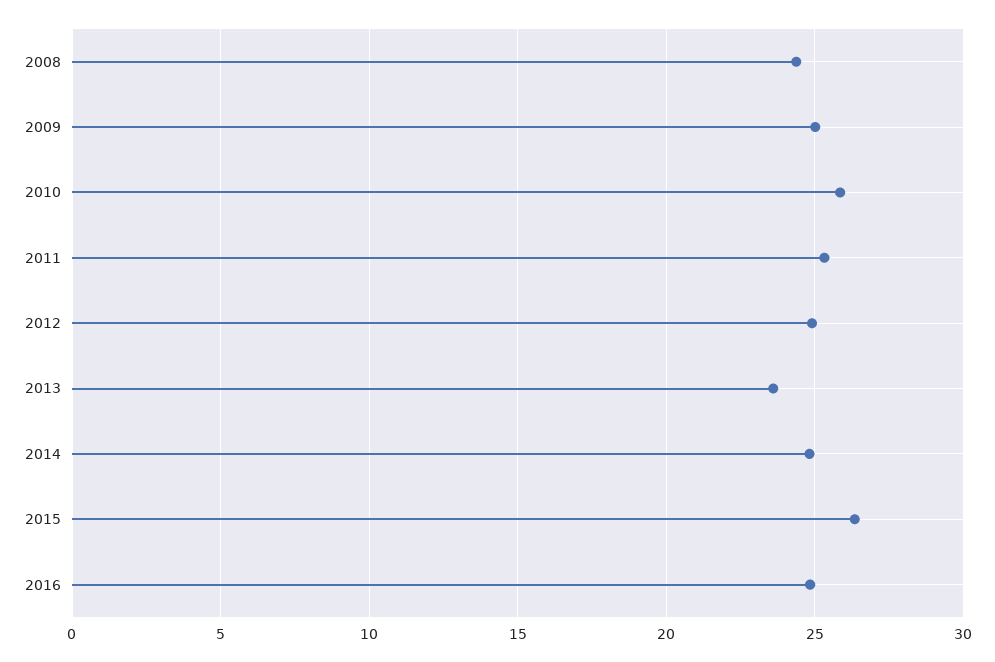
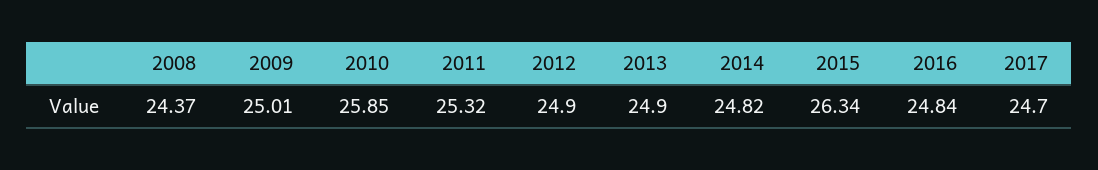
2013: 23.5 -> 24.9
2017: none -> 24.7

